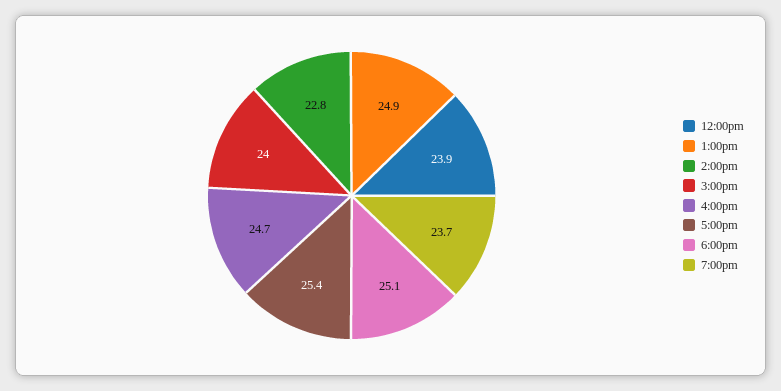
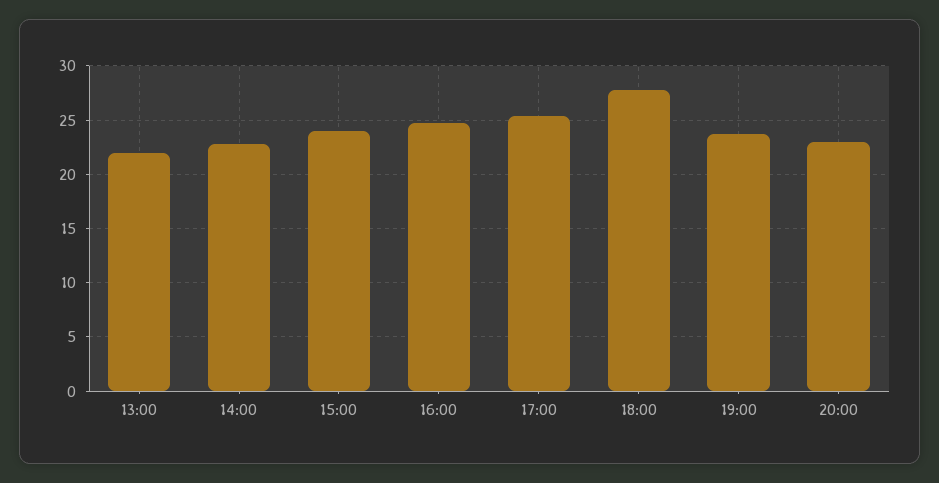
12:00pm: 23.9 -> none
1:00pm: 24.9 -> 22
6:00pm: 25.1 -> 28
20:00: none -> 23

